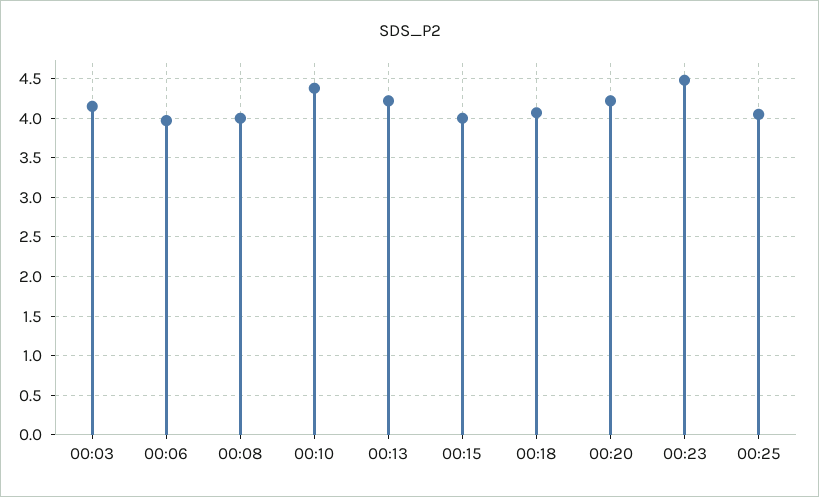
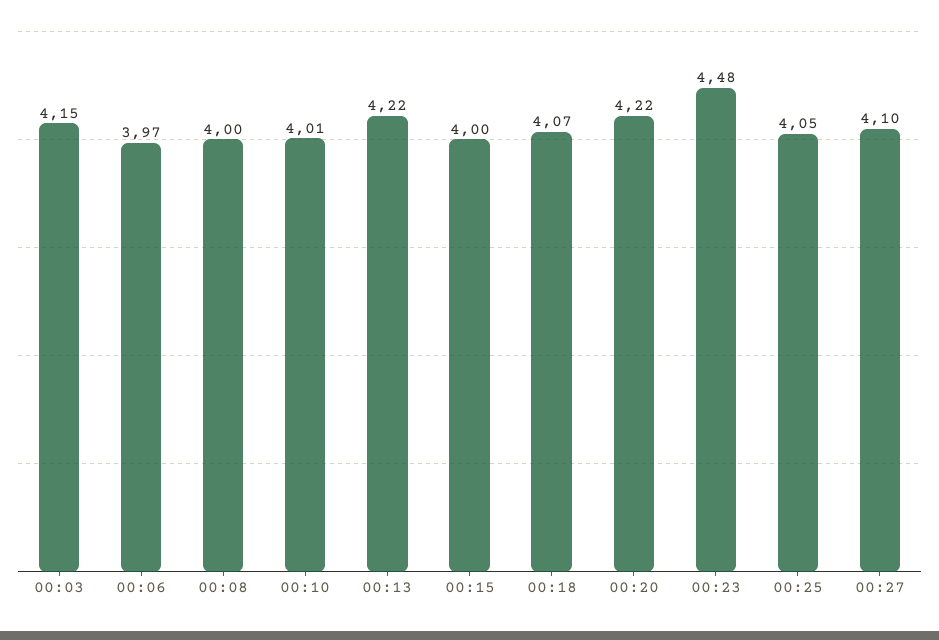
00:10: 4.4 -> 4.01
00:27: none -> 4.1

